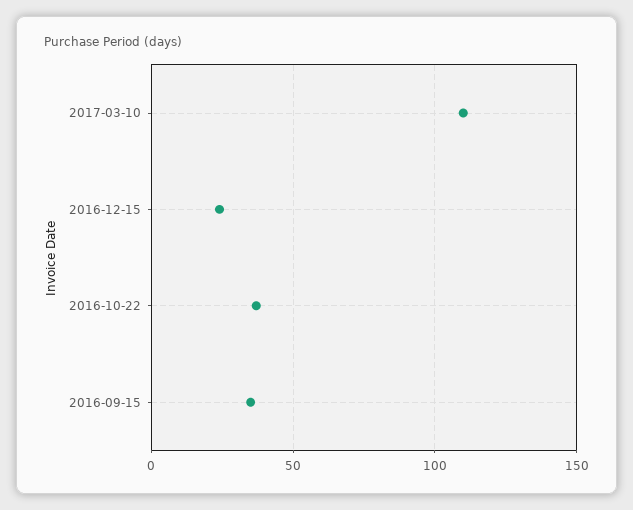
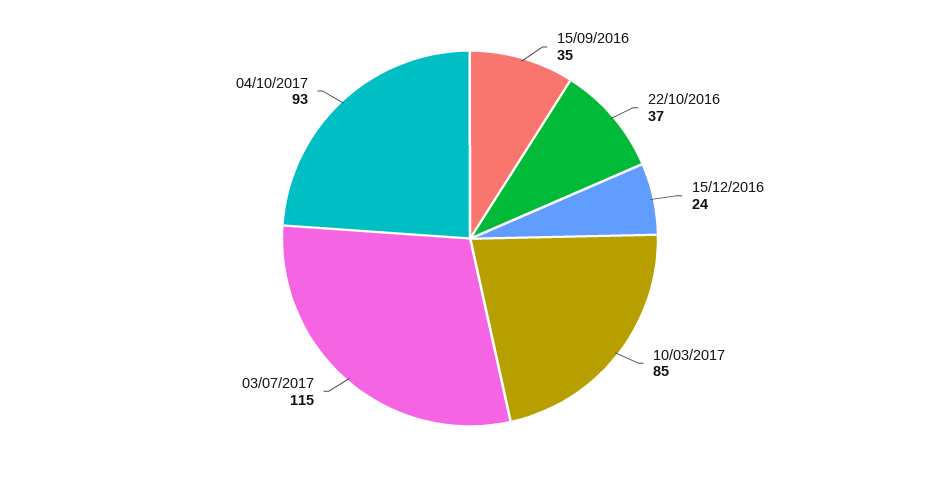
2017-03-10: 110 -> 85
03/07/2017: none -> 115
04/10/2017: none -> 93

